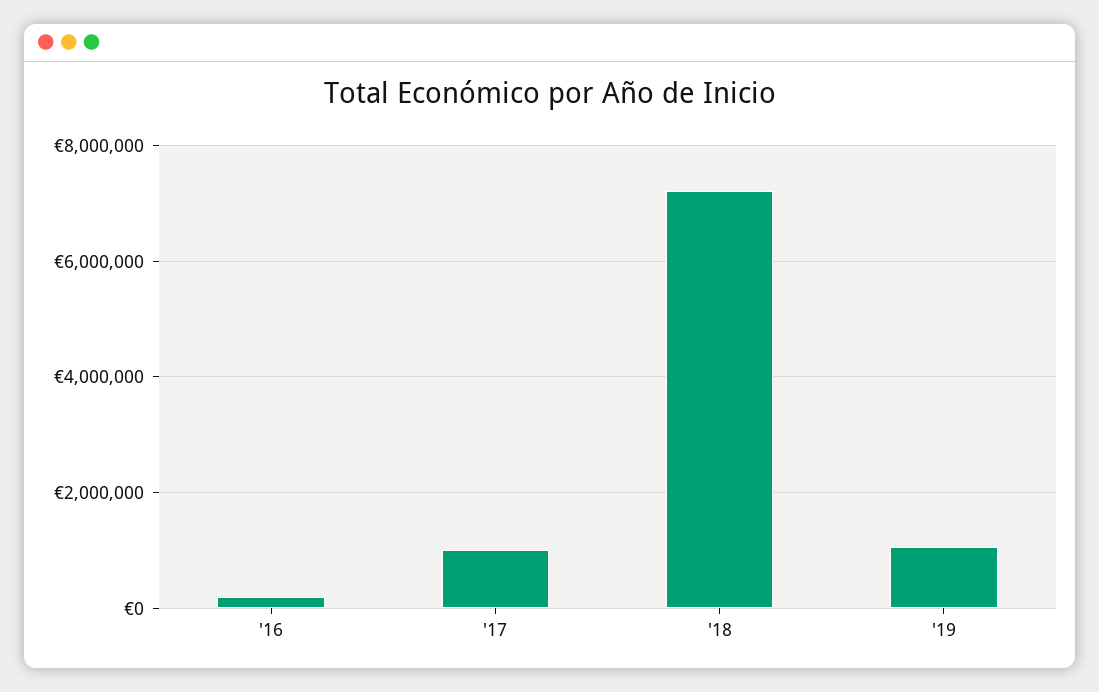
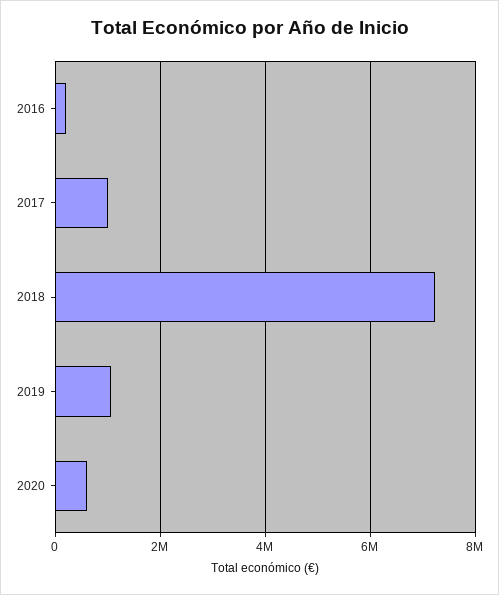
2020: none -> 600000

